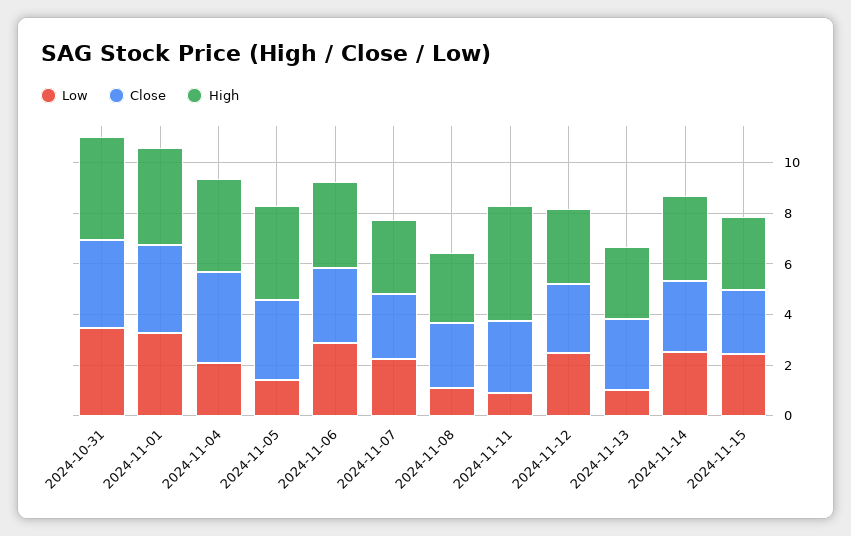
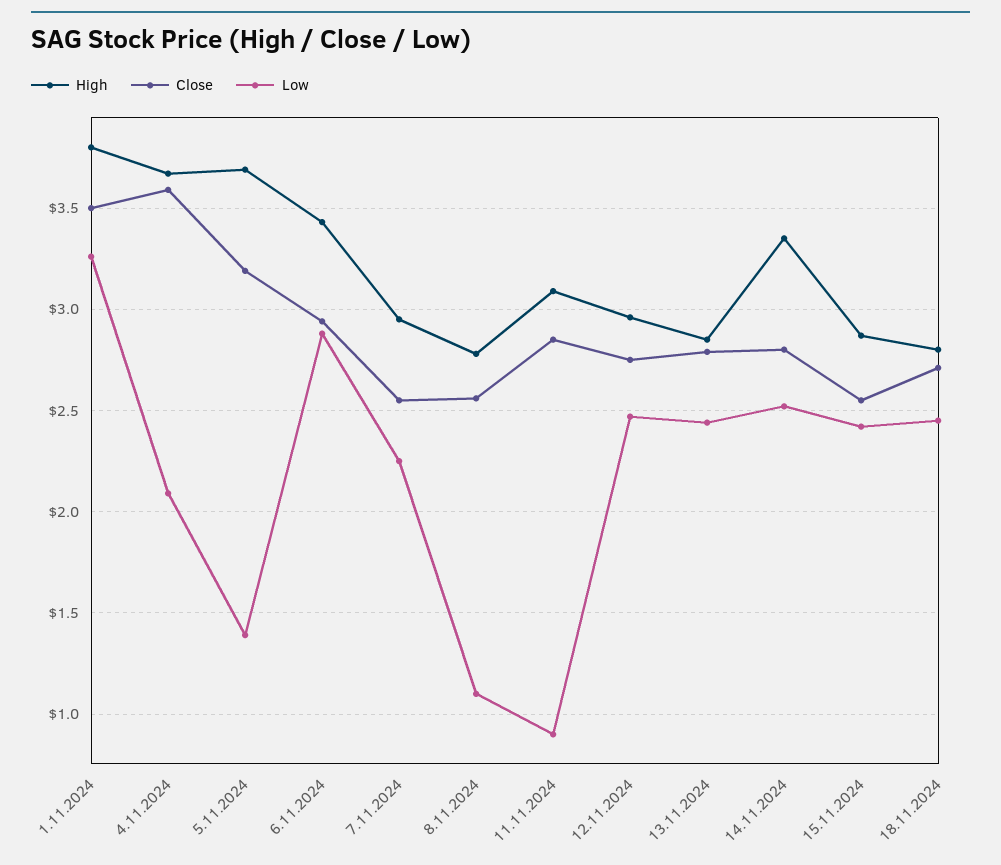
Low, 2024-10-31: 3.5 -> none
Close, 2024-10-31: 3.5 -> none
High, 2024-10-31: 4 -> none
High, 2024-11-11: 4.5 -> 3.1
Low, 2024-11-13: 1 -> 2.45
High, 18.11.2024: none -> 2.8
Close, 18.11.2024: none -> 2.7
Low, 18.11.2024: none -> 2.45

